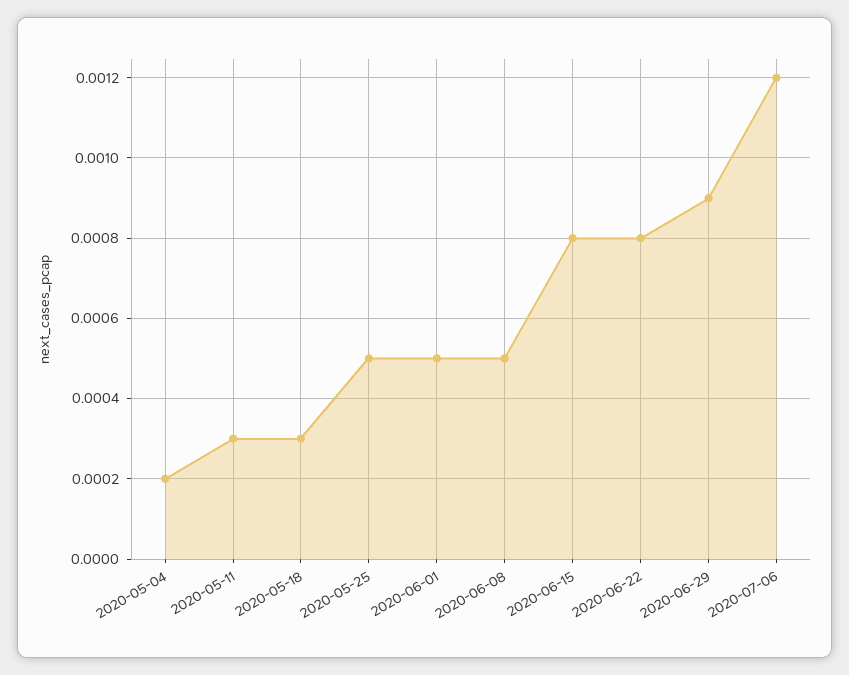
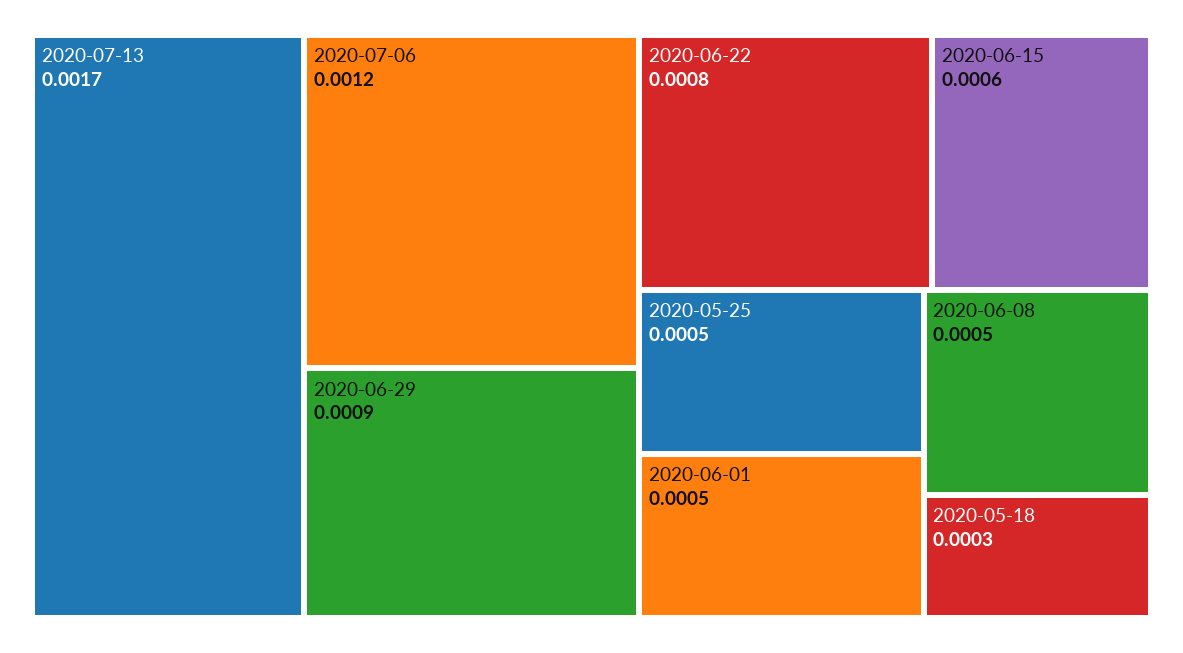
2020-05-04: 0.0002 -> none
2020-05-11: 0.0003 -> none
2020-06-15: 0.0008 -> 0.0006
2020-07-13: none -> 0.0017

